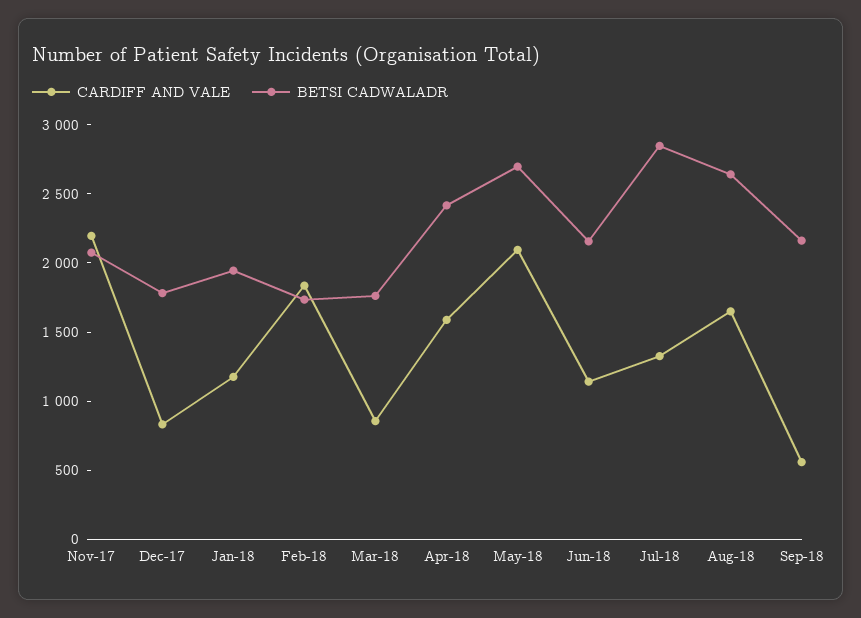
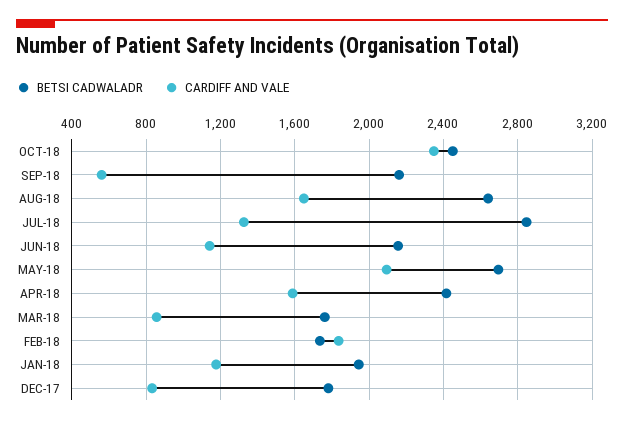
CARDIFF AND VALE, Nov-17: 2200 -> none
BETSI CADWALADR, Nov-17: 2100 -> none
BETSI CADWALADR, OCT-18: none -> 2450
CARDIFF AND VALE, OCT-18: none -> 2350

